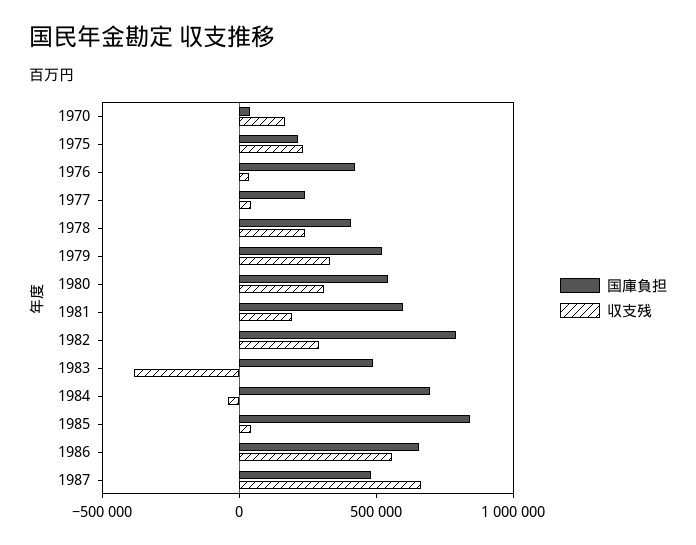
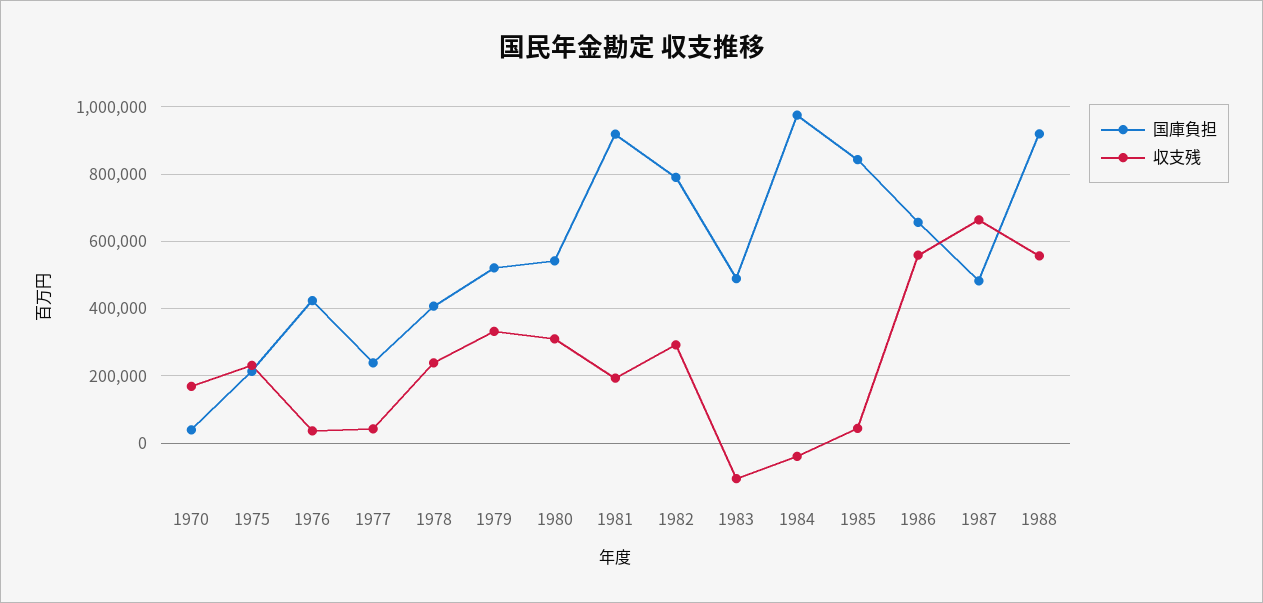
国庫負担, 1981: 600000 -> 920000
収支残, 1983: -400000 -> -100000
国庫負担, 1984: 700000 -> 980000
国庫負担, 1988: none -> 920000
収支残, 1988: none -> 560000

